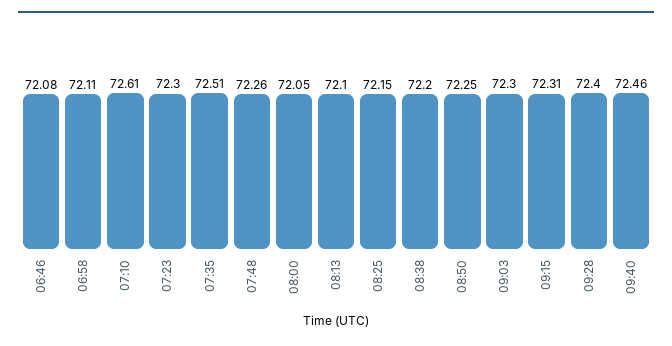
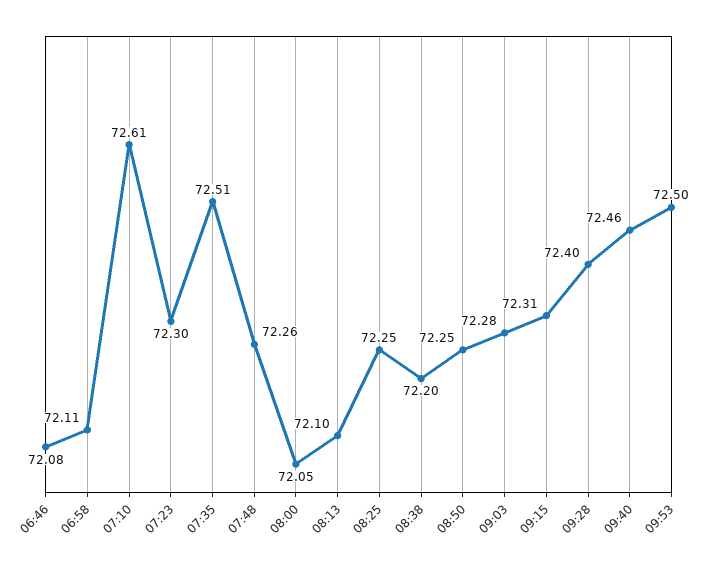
08:25: 72.15 -> 72.25
09:03: 72.3 -> 72.28
09:53: none -> 72.5

